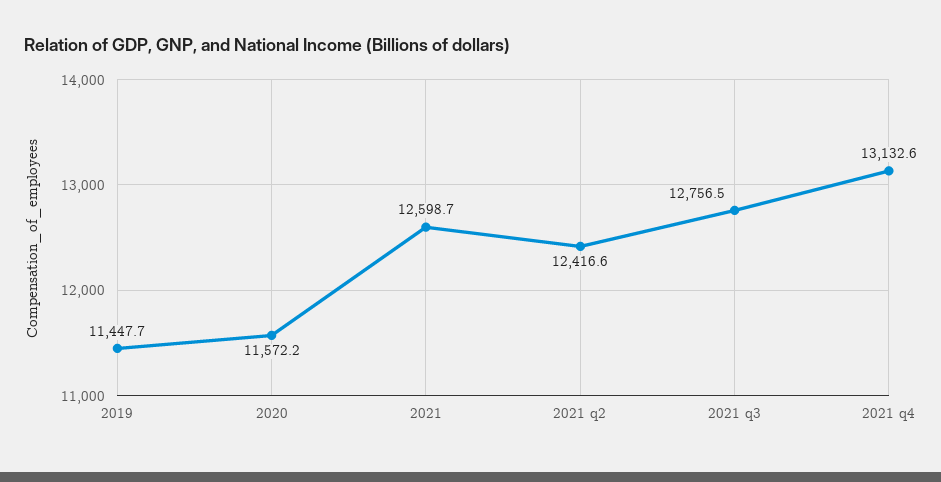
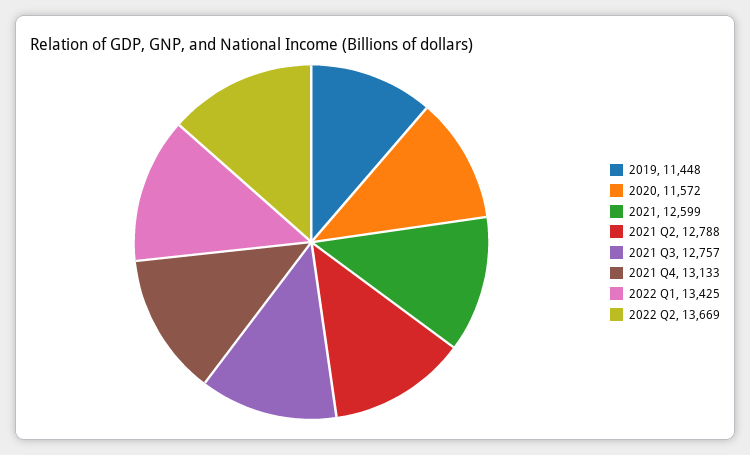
2021 q2: 12416.6 -> 12788
2022 Q1: none -> 13425
2022 Q2: none -> 13669

